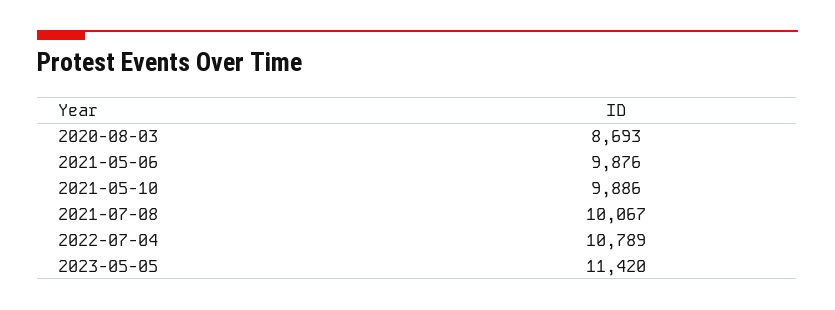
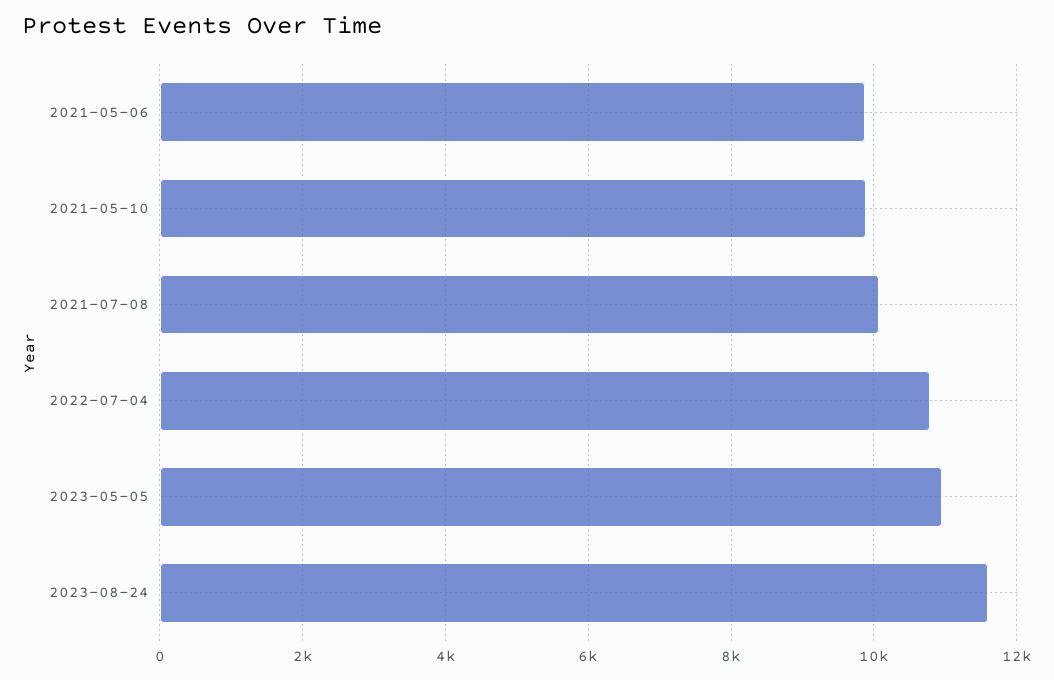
2020-08-03: 8693 -> none
2023-05-05: 11420 -> 11000
2023-08-24: none -> 11600

